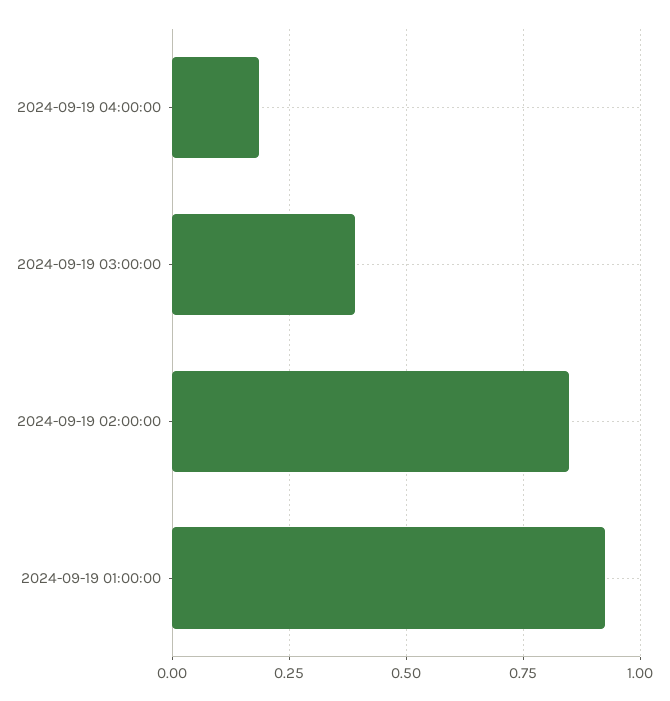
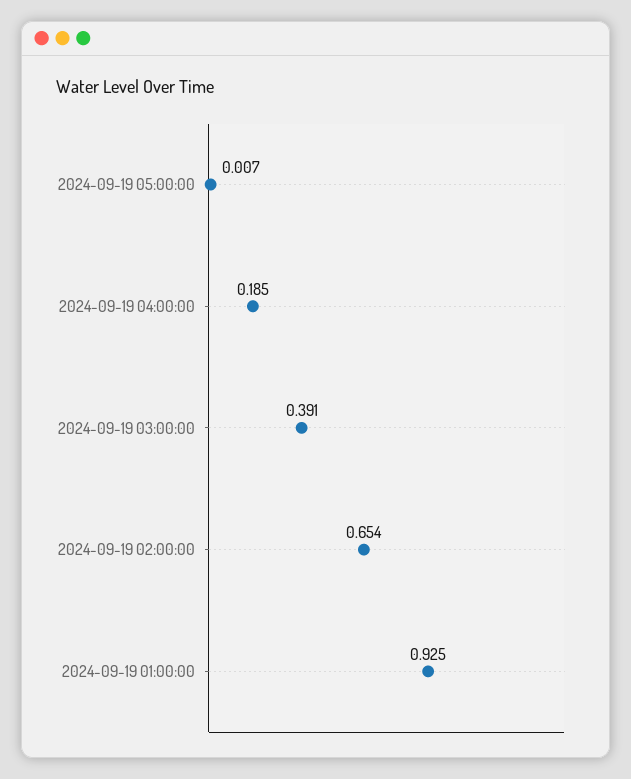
2024-09-19 02:00:00: 0.85 -> 0.654
2024-09-19 05:00:00: none -> 0.007

